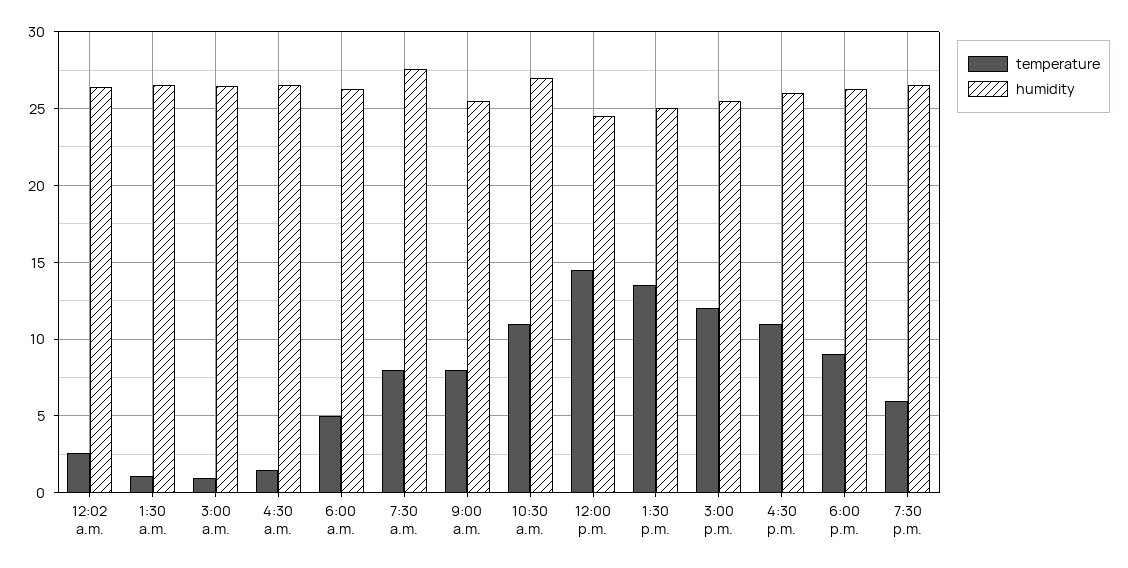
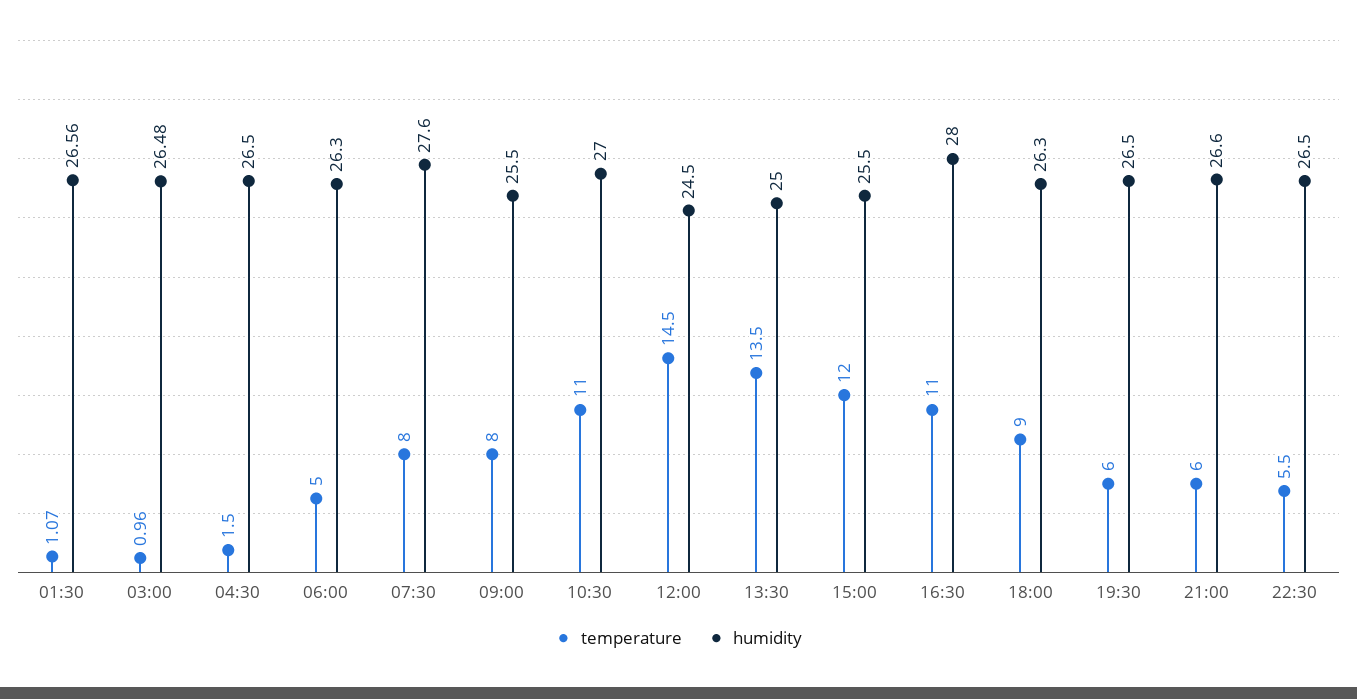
temperature, 12:02 a.m.: 2.5 -> none
humidity, 12:02 a.m.: 26.5 -> none
humidity, 4:30 p.m.: 26 -> 28
temperature, 21:00: none -> 6
humidity, 21:00: none -> 26.6
temperature, 22:30: none -> 5.5
humidity, 22:30: none -> 26.5

